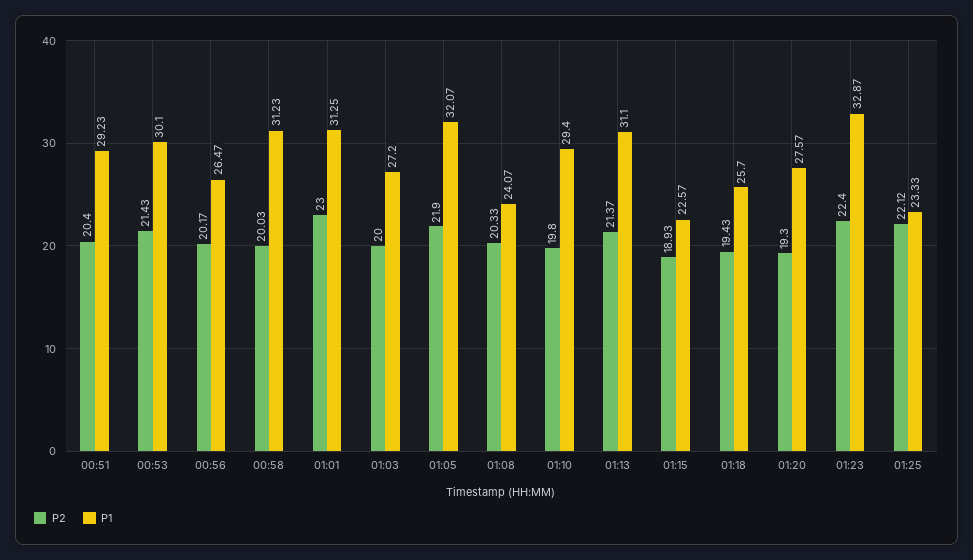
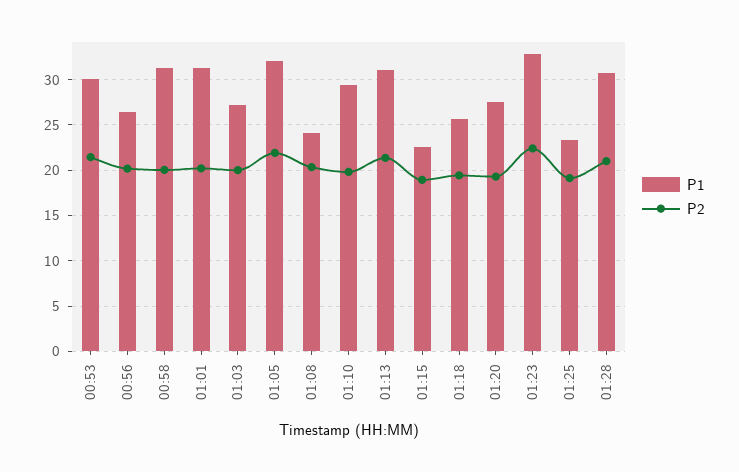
P2, 00:51: 20.4 -> none
P1, 00:51: 29.23 -> none
P2, 01:01: 23 -> 20
P2, 01:25: 22.12 -> 19
P1, 01:28: none -> 31
P2, 01:28: none -> 21

